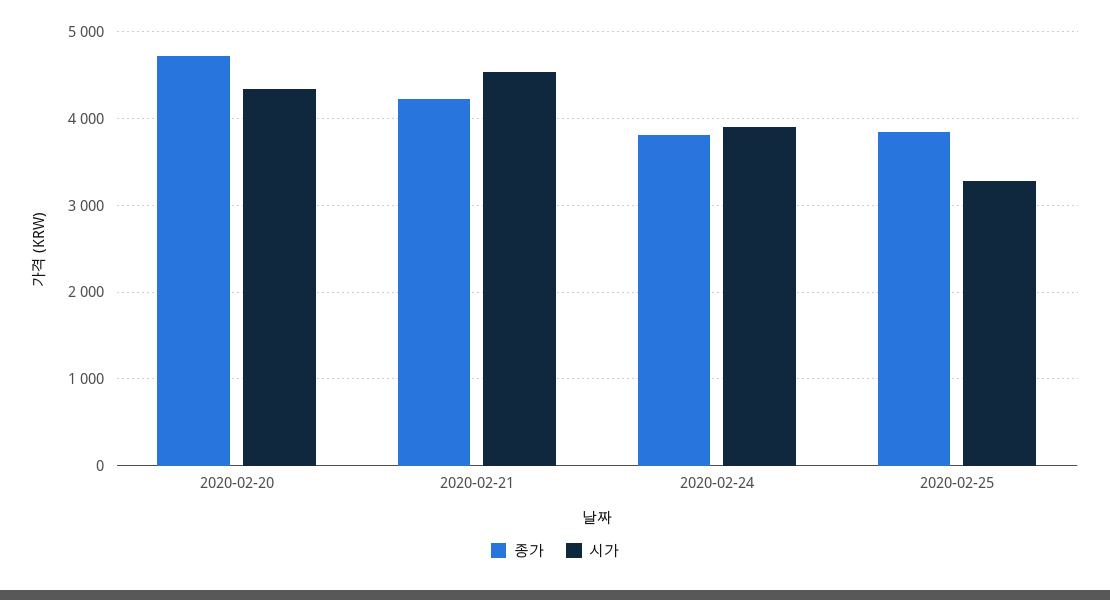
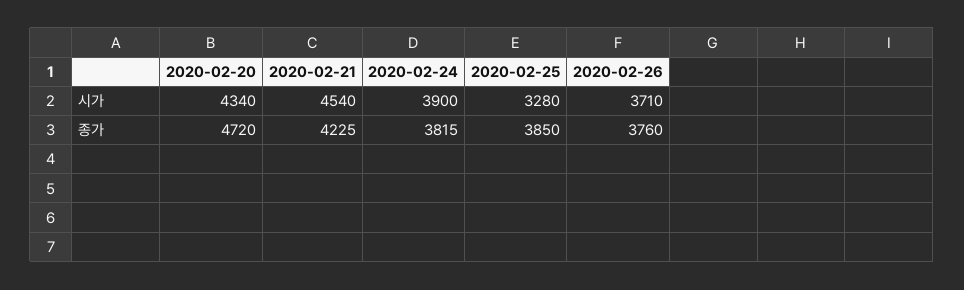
시가, 2020-02-26: none -> 3710
종가, 2020-02-26: none -> 3760

